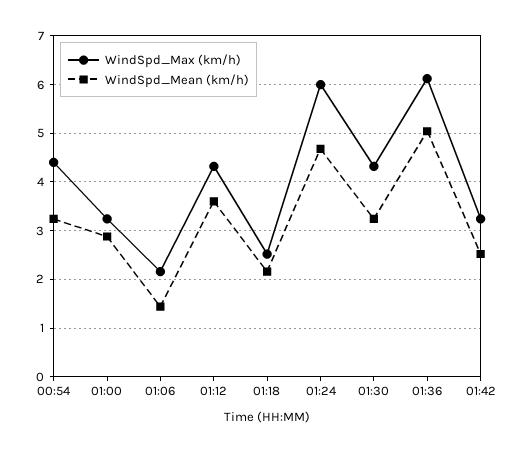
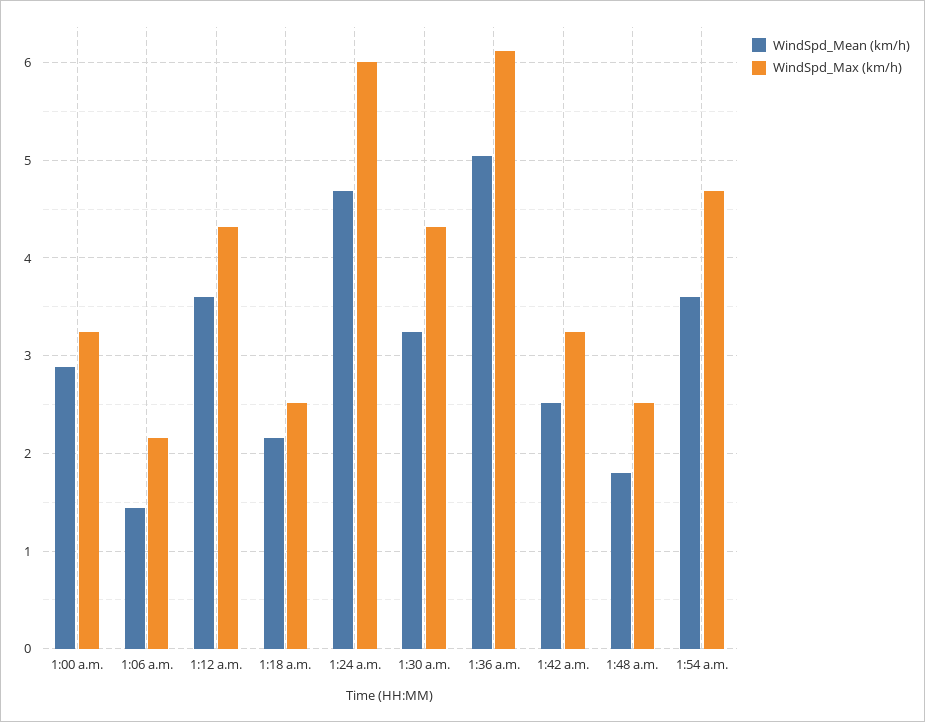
WindSpd_Max (km/h), 00:54: 4.4 -> none
WindSpd_Mean (km/h), 00:54: 3.2 -> none
WindSpd_Mean (km/h), 1:48 a.m.: none -> 1.8
WindSpd_Max (km/h), 1:48 a.m.: none -> 2.5
WindSpd_Mean (km/h), 1:54 a.m.: none -> 3.6
WindSpd_Max (km/h), 1:54 a.m.: none -> 4.7

